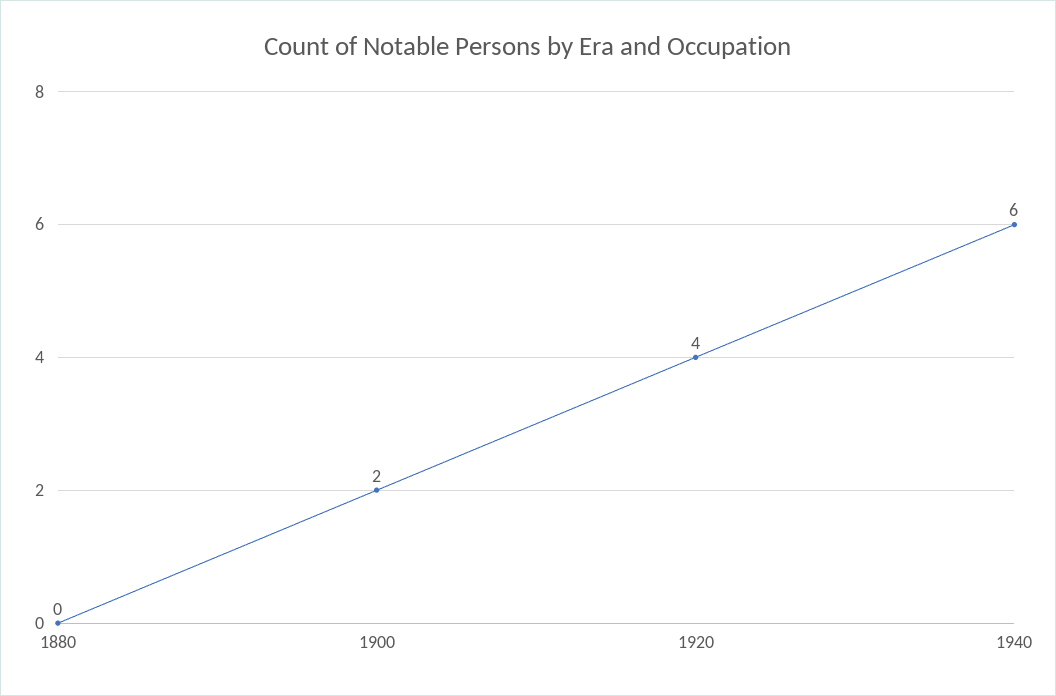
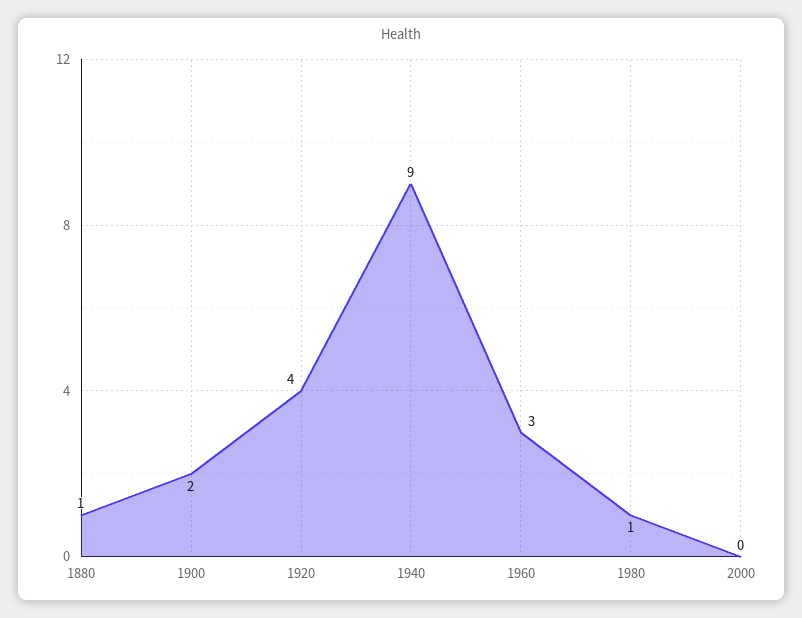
1880: 0 -> 1
1940: 6 -> 9
1960: none -> 3
1980: none -> 1
2000: none -> 0

